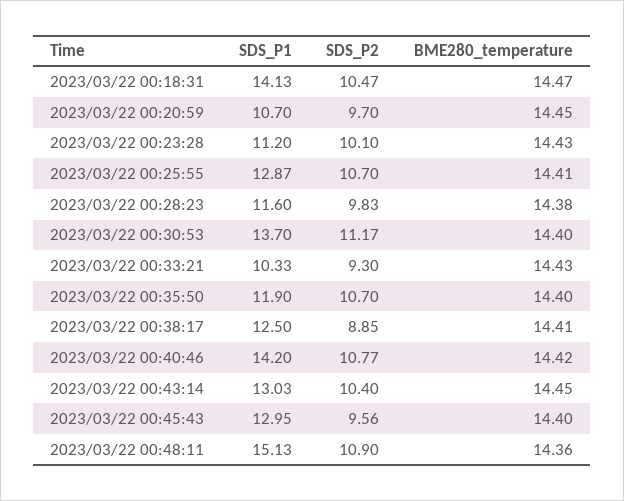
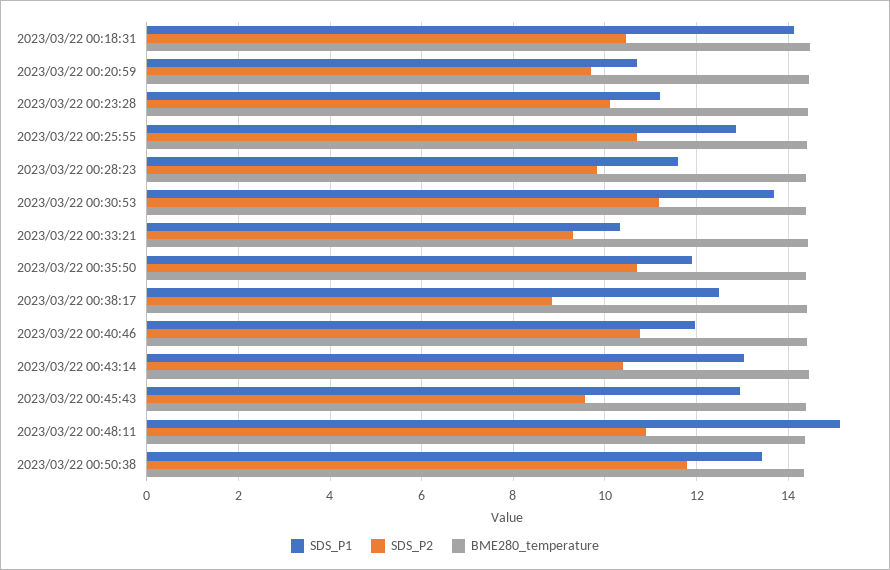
SDS_P1, 2023/03/22 00:40:46: 14.2 -> 12
SDS_P1, 2023/03/22 00:50:38: none -> 13.4
SDS_P2, 2023/03/22 00:50:38: none -> 11.8
BME280_temperature, 2023/03/22 00:50:38: none -> 14.4

